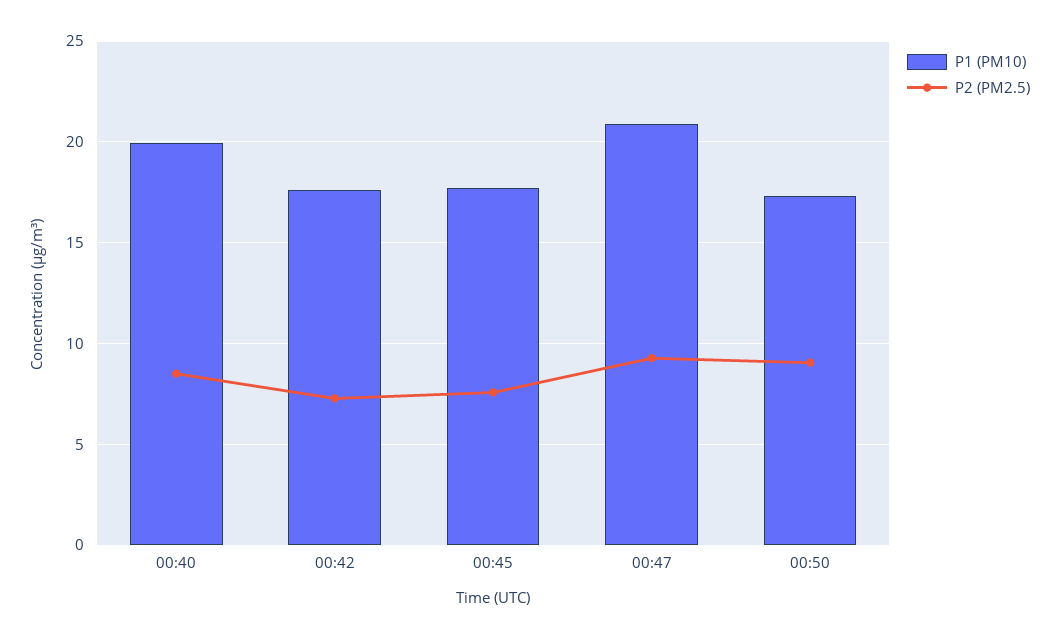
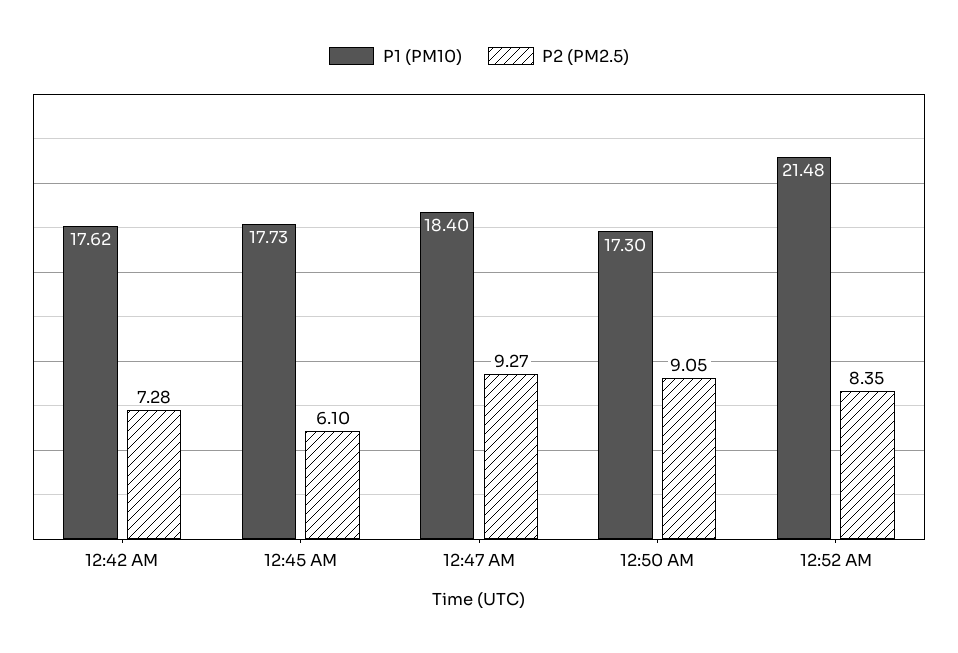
P1 (PM10), 00:40: 20 -> none
P2 (PM2.5), 00:40: 8.5 -> none
P2 (PM2.5), 00:45: 7.5 -> 6.1
P1 (PM10), 00:47: 21 -> 18.4
P1 (PM10), 12:52 AM: none -> 21.48
P2 (PM2.5), 12:52 AM: none -> 8.35

